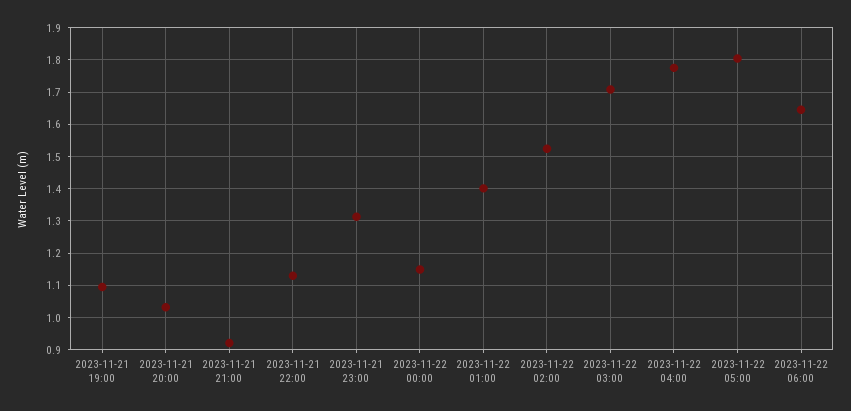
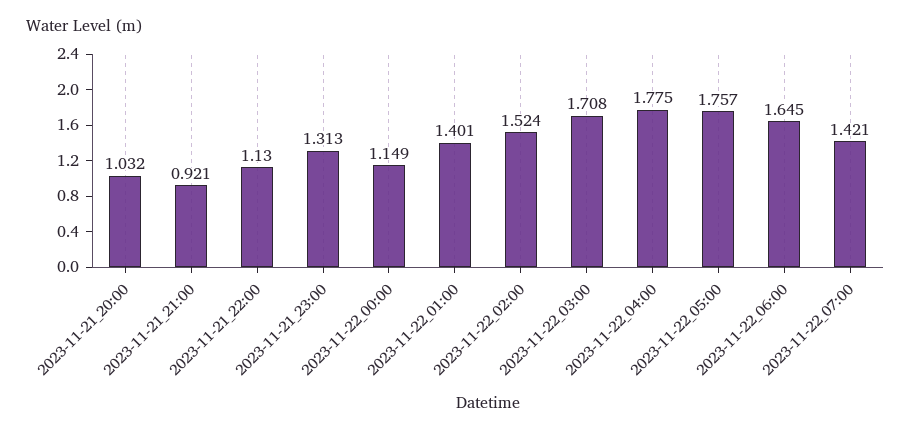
2023-11-21 19:00: 1.1 -> none
2023-11-22 05:00: 1.8 -> 1.757
2023-11-22_07:00: none -> 1.421

